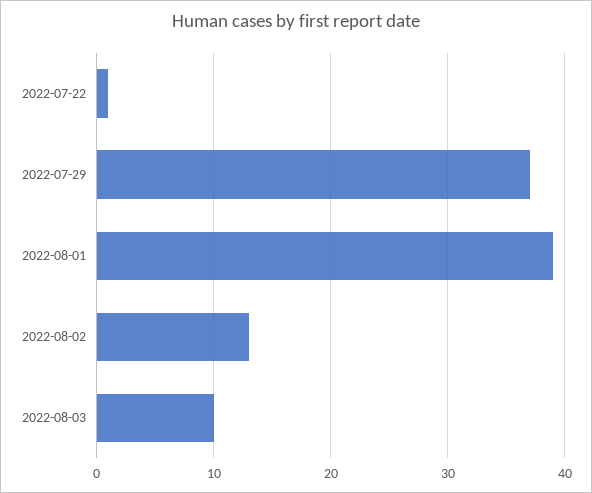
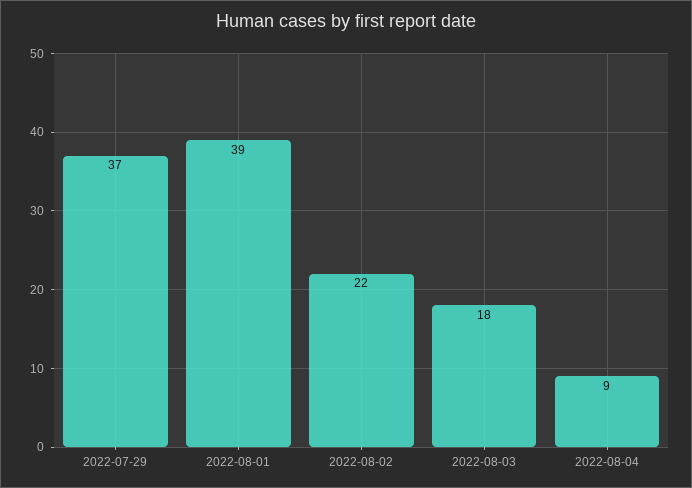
2022-07-22: 1 -> none
2022-08-02: 13 -> 22
2022-08-03: 10 -> 18
2022-08-04: none -> 9

